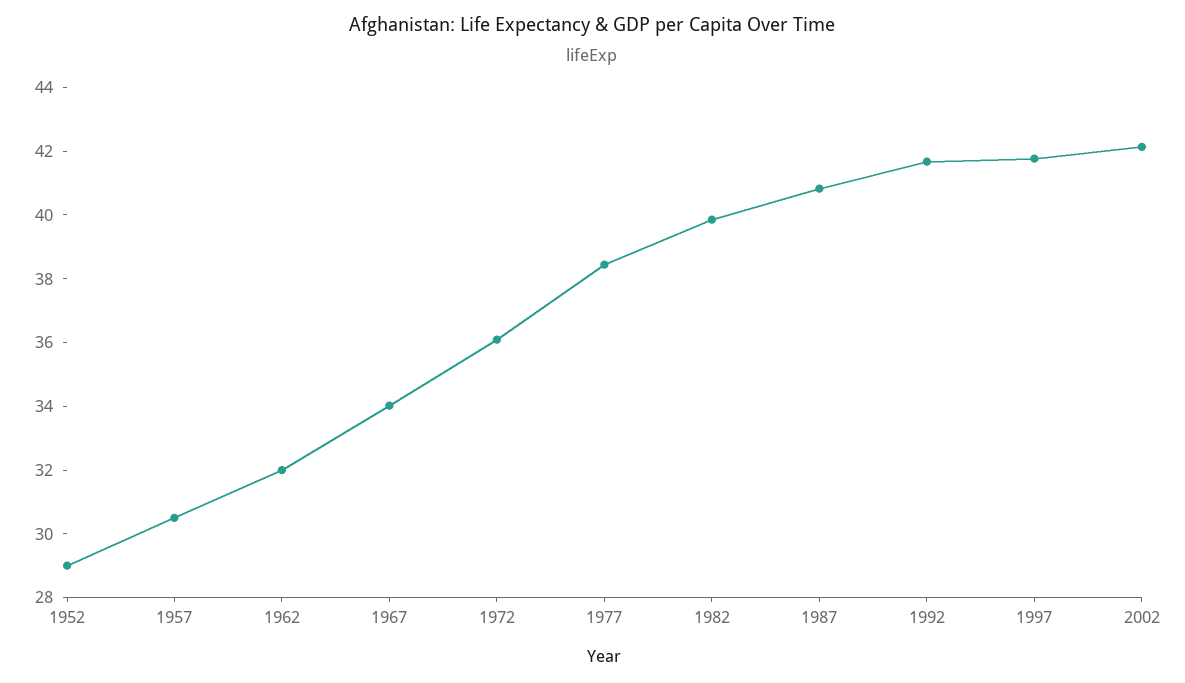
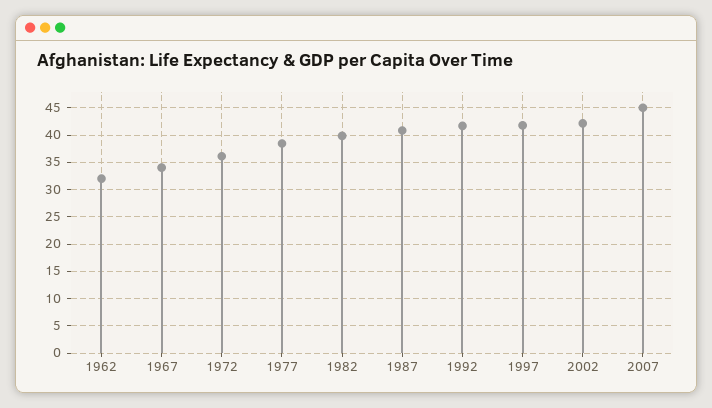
1952: 29 -> none
1957: 30.5 -> none
2007: none -> 45

